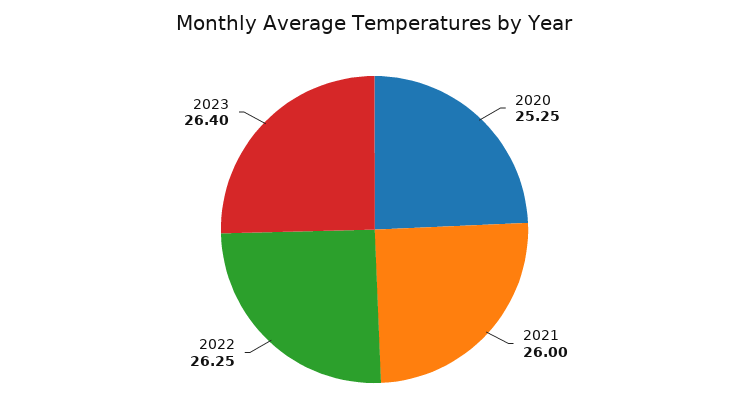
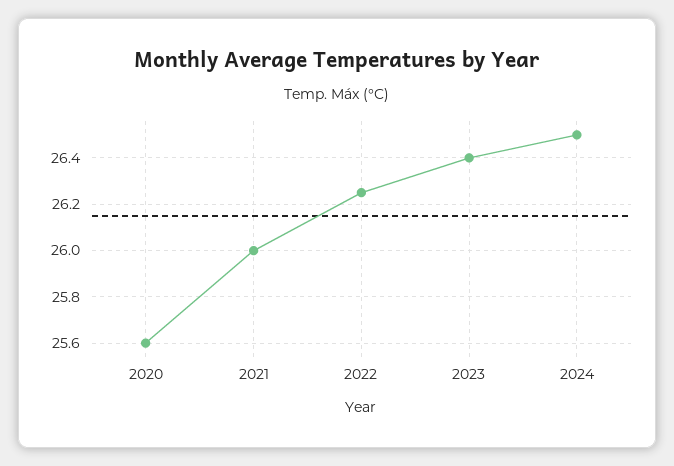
2020: 25.25 -> 25.6
2024: none -> 26.5

